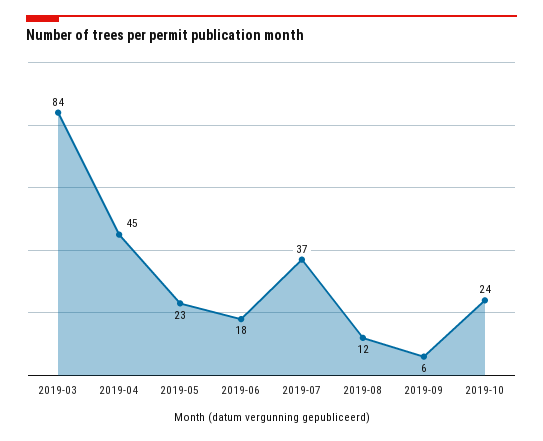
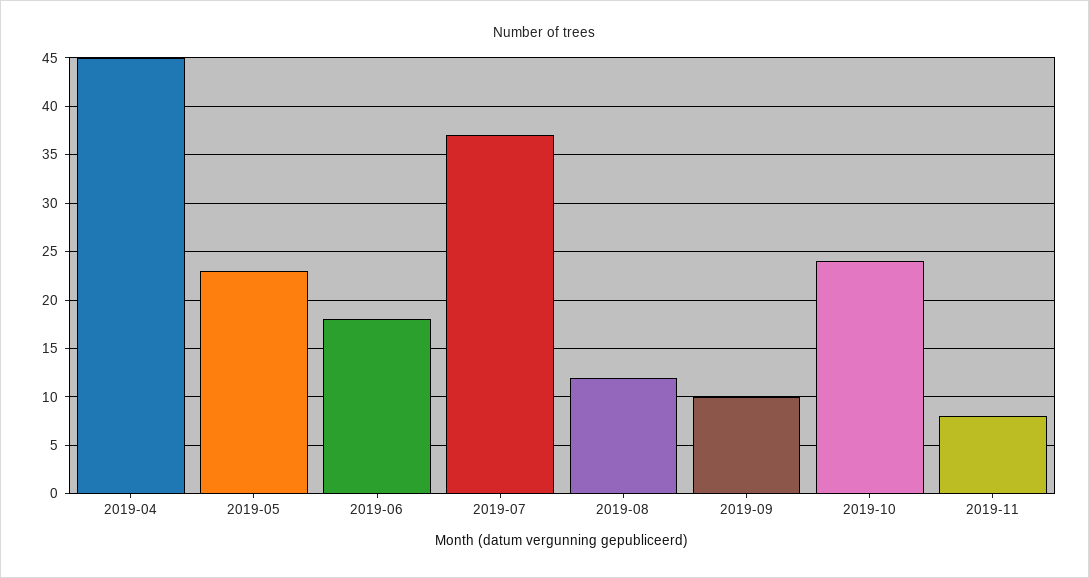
2019-03: 84 -> none
2019-09: 6 -> 10
2019-11: none -> 8

